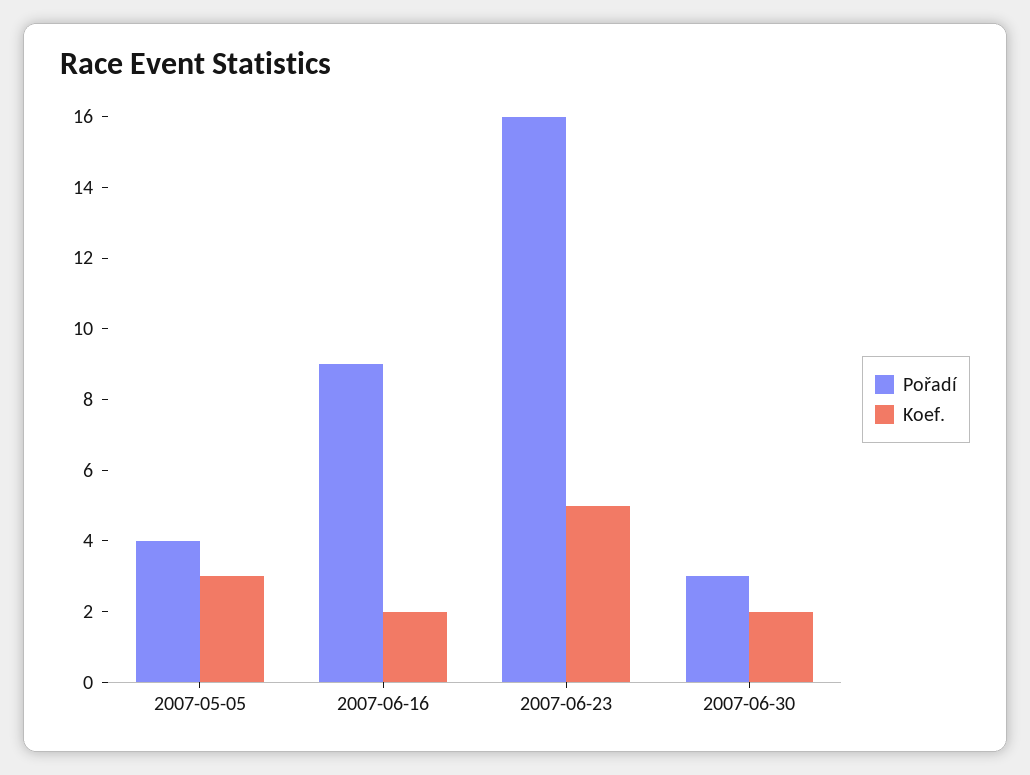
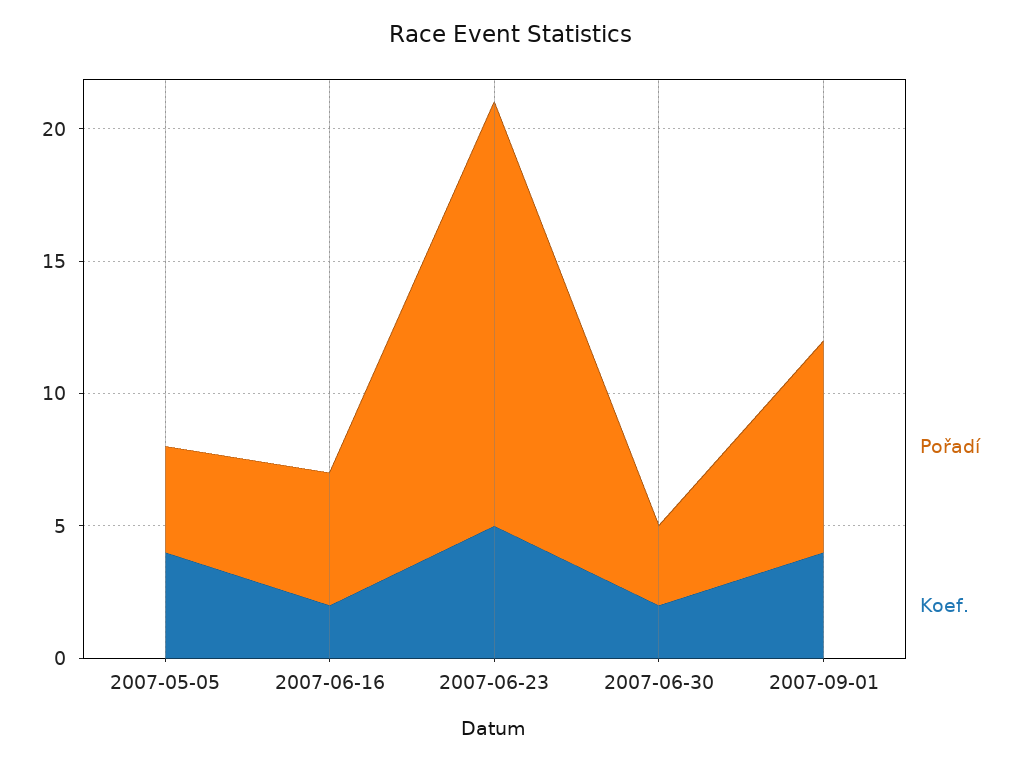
Koef., 2007-05-05: 3 -> 4
Pořadí, 2007-06-16: 9 -> 5
Pořadí, 2007-09-01: none -> 8
Koef., 2007-09-01: none -> 4

